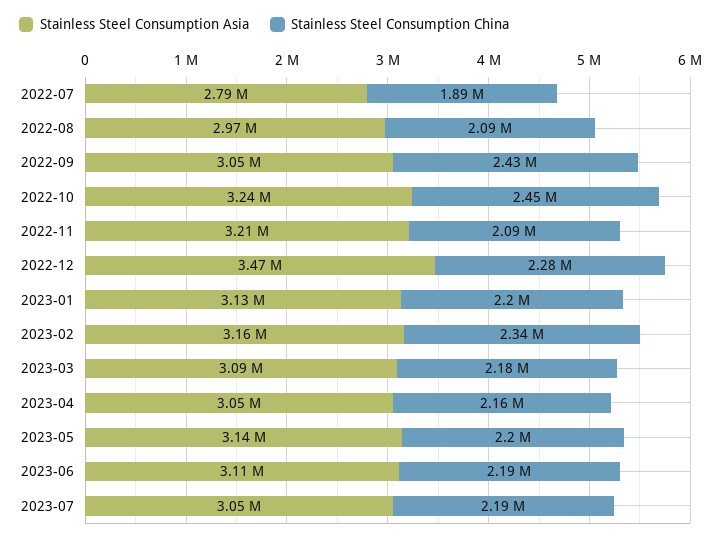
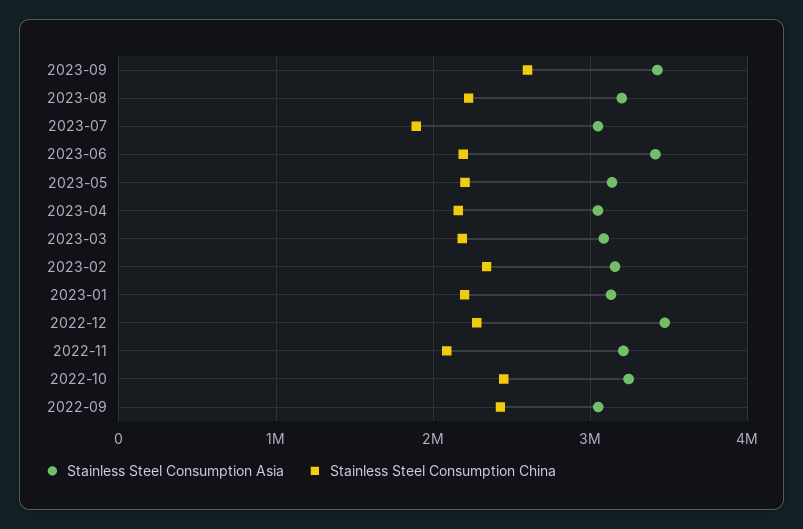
Stainless Steel Consumption Asia, 2022-07: 2790000 -> none
Stainless Steel Consumption China, 2022-07: 1890000 -> none
Stainless Steel Consumption Asia, 2022-08: 2970000 -> none
Stainless Steel Consumption China, 2022-08: 2090000 -> none
Stainless Steel Consumption Asia, 2023-06: 3110000 -> 3400000
Stainless Steel Consumption China, 2023-07: 2190000 -> 1900000
Stainless Steel Consumption Asia, 2023-09: none -> 3400000
Stainless Steel Consumption China, 2023-09: none -> 2600000
Stainless Steel Consumption Asia, 2023-08: none -> 3200000
Stainless Steel Consumption China, 2023-08: none -> 2200000

